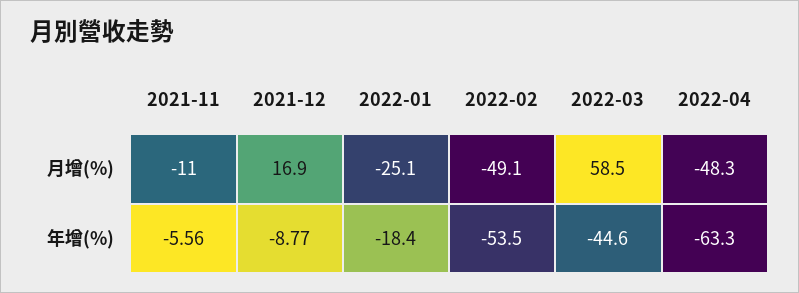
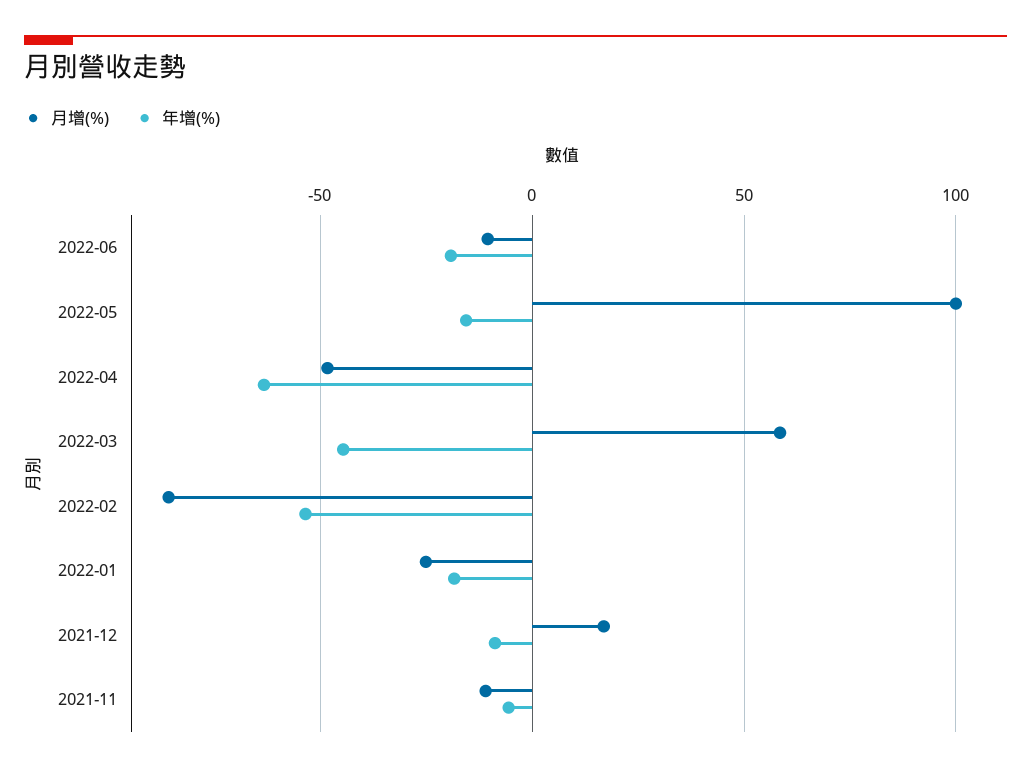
月增(%), 2022-02: -49.1 -> -85
月增(%), 2022-06: none -> -10
年增(%), 2022-06: none -> -20
月增(%), 2022-05: none -> 100
年增(%), 2022-05: none -> -15

